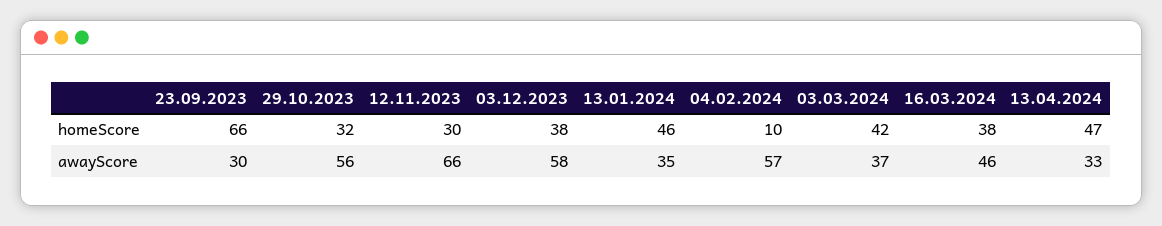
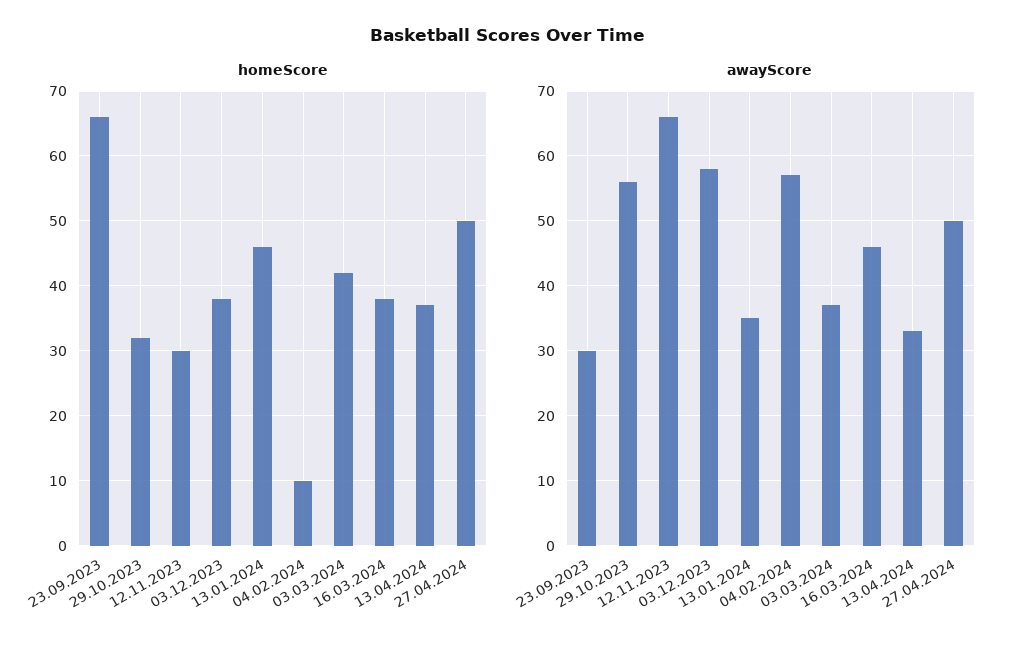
homeScore, 13.04.2024: 47 -> 37
homeScore, 27.04.2024: none -> 50
awayScore, 27.04.2024: none -> 50

